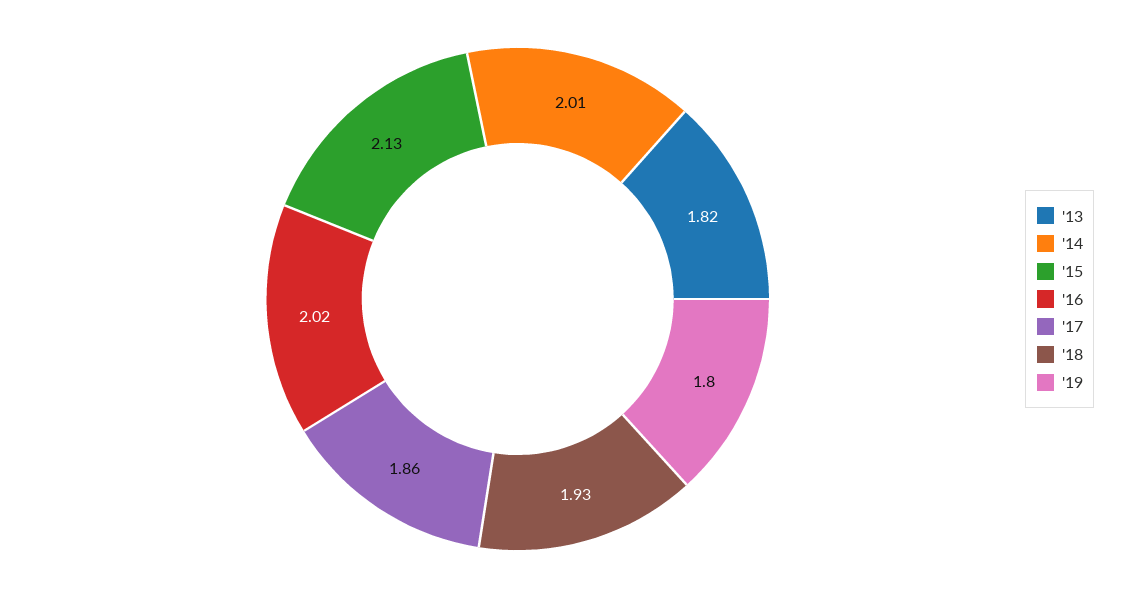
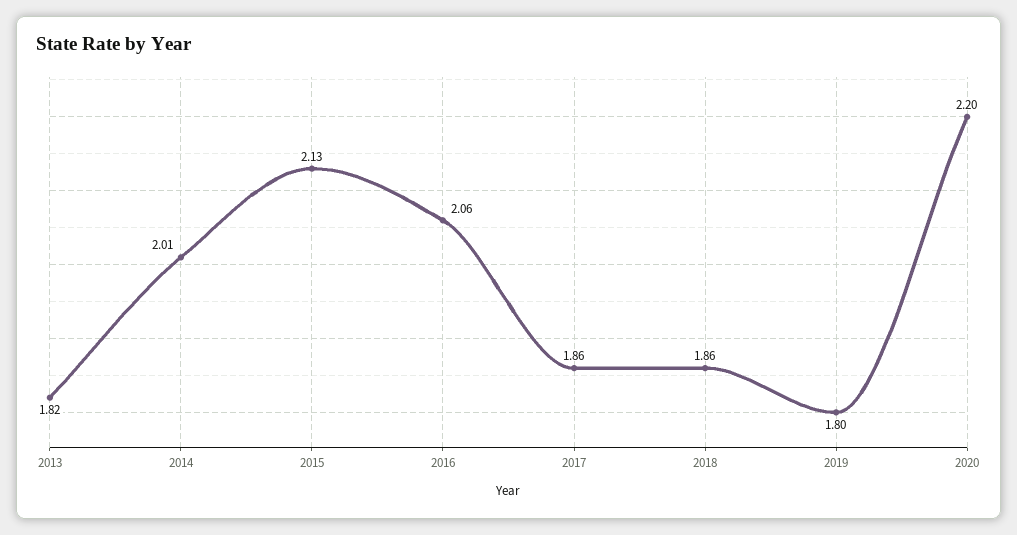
'16: 2.02 -> 2.06
'18: 1.93 -> 1.86
2020: none -> 2.2

